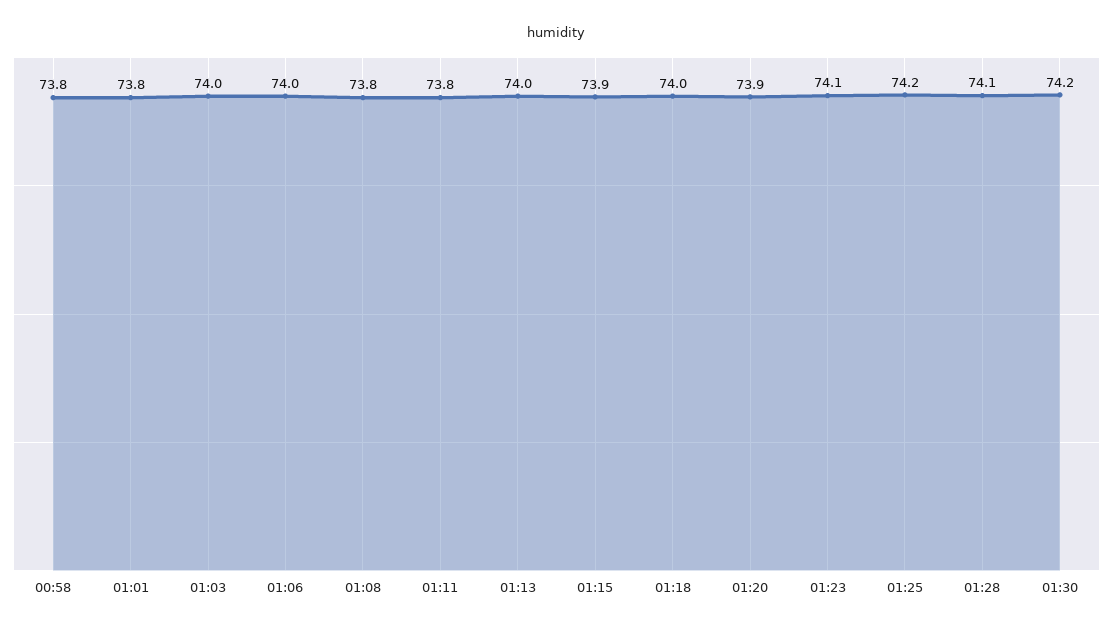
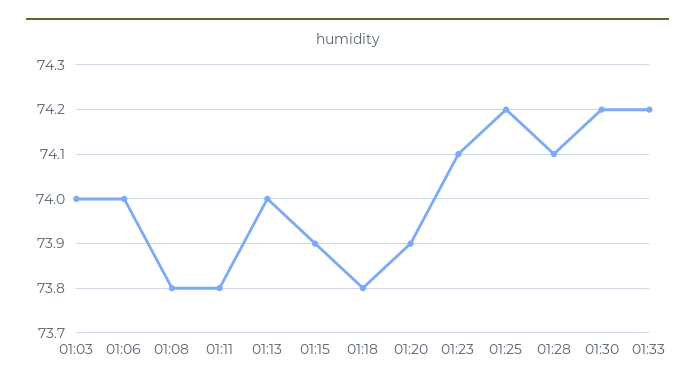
00:58: 73.8 -> none
01:01: 73.8 -> none
01:18: 74 -> 73.8
01:33: none -> 74.2

